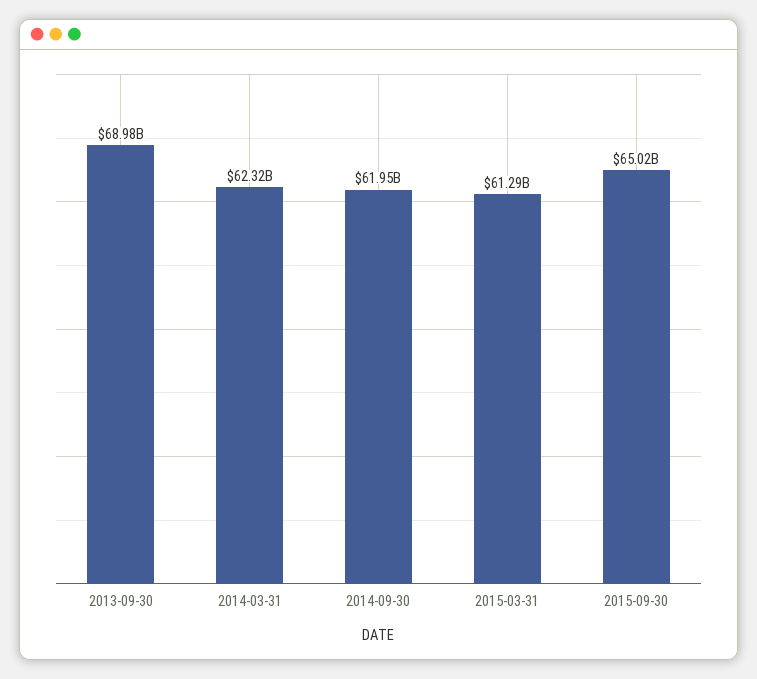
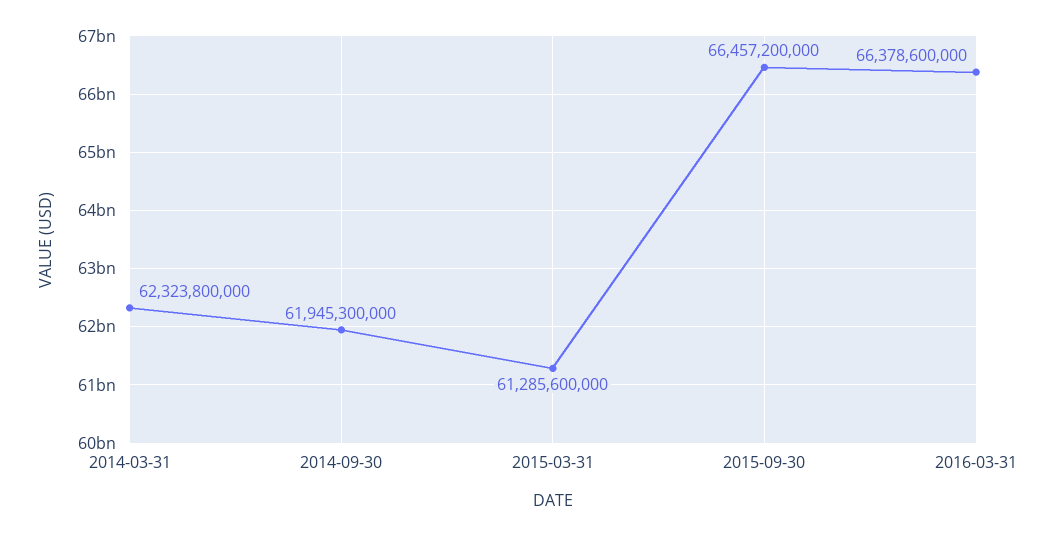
2013-09-30: 68980000000 -> none
2015-09-30: 65020000000 -> 66457200000
2016-03-31: none -> 66378600000

